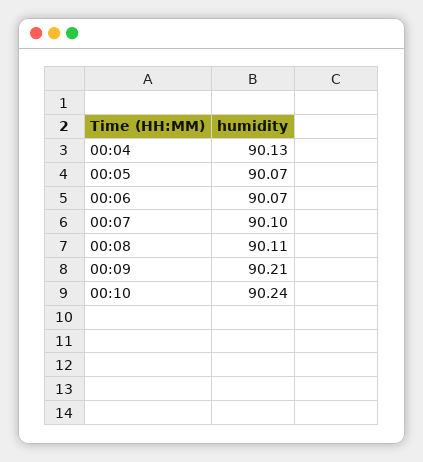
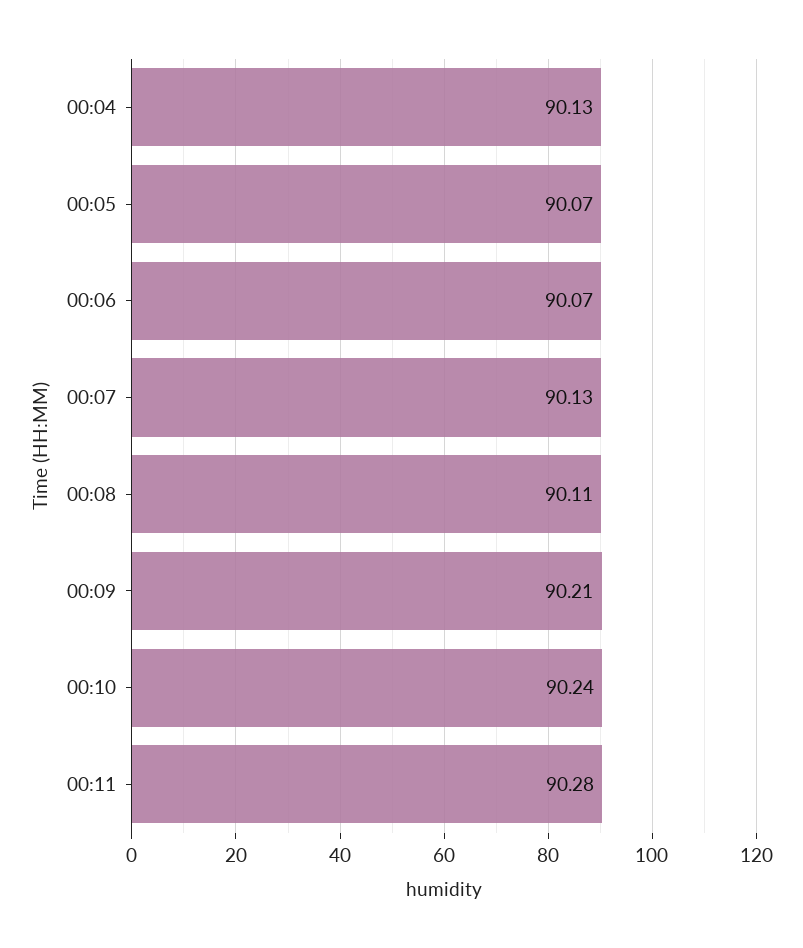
00:07: 90.1 -> 90.13
00:11: none -> 90.28

